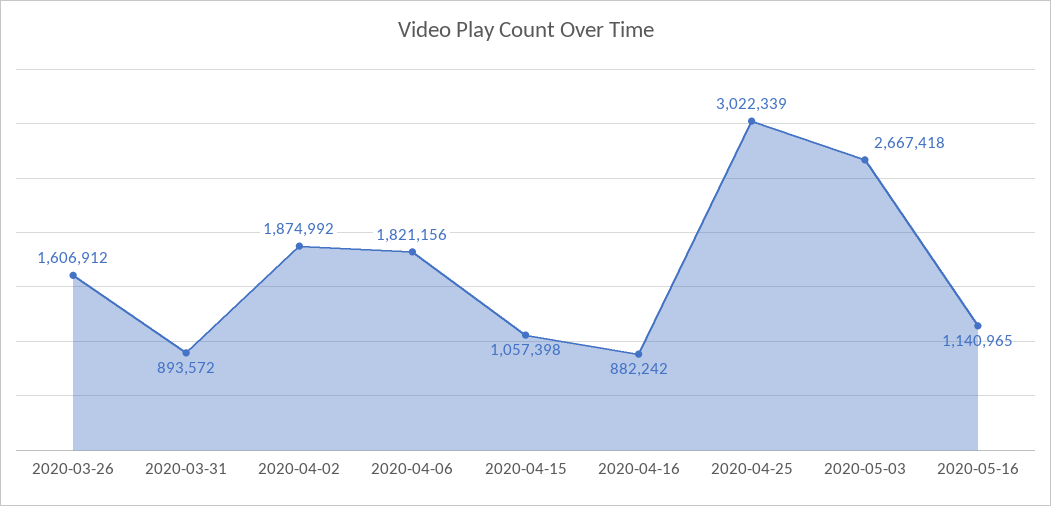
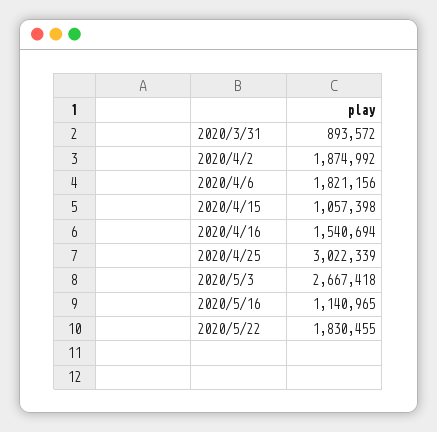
2020-03-26: 1606912 -> none
2020-04-16: 882242 -> 1540694
2020/5/22: none -> 1830455

